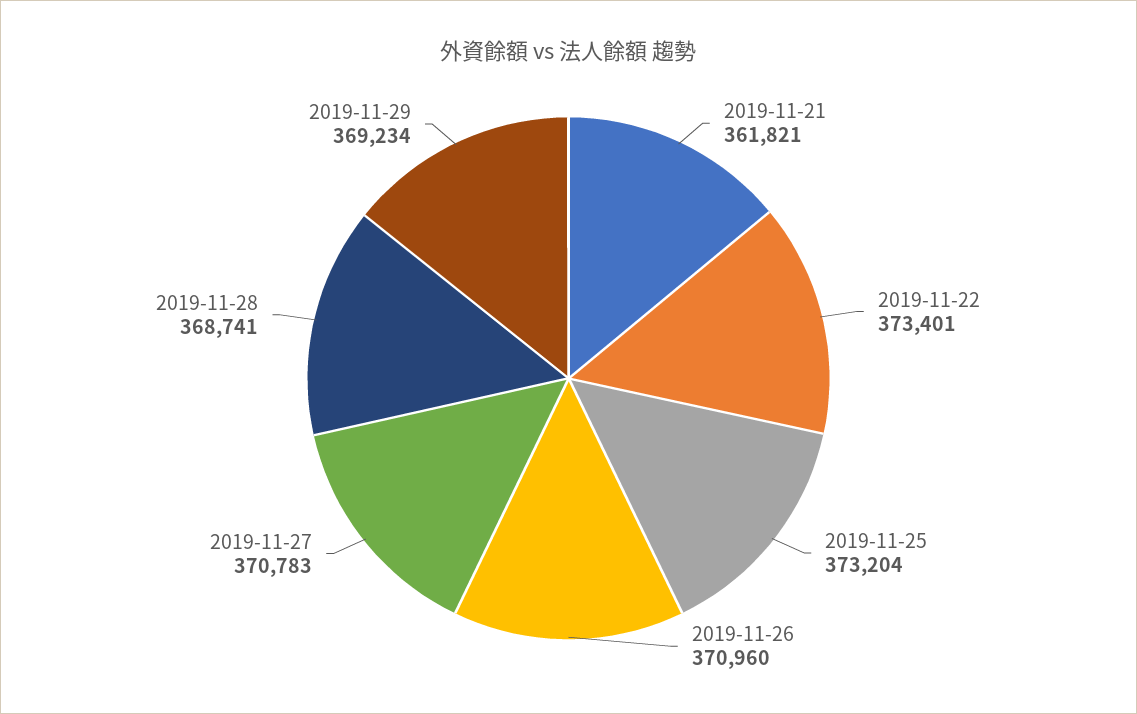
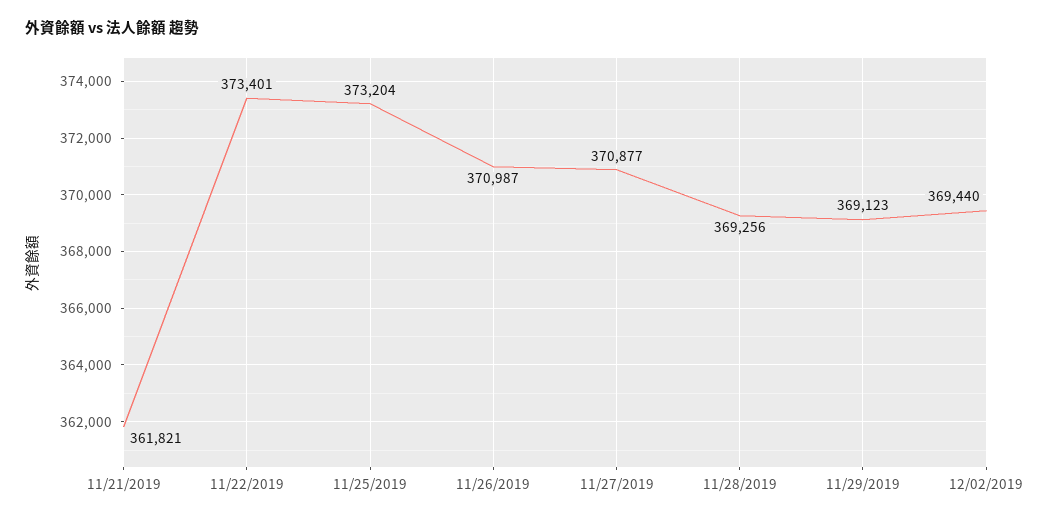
2019-11-26: 370960 -> 370987
2019-11-27: 370783 -> 370877
2019-11-28: 368741 -> 369256
2019-11-29: 369234 -> 369123
12/02/2019: none -> 369440

